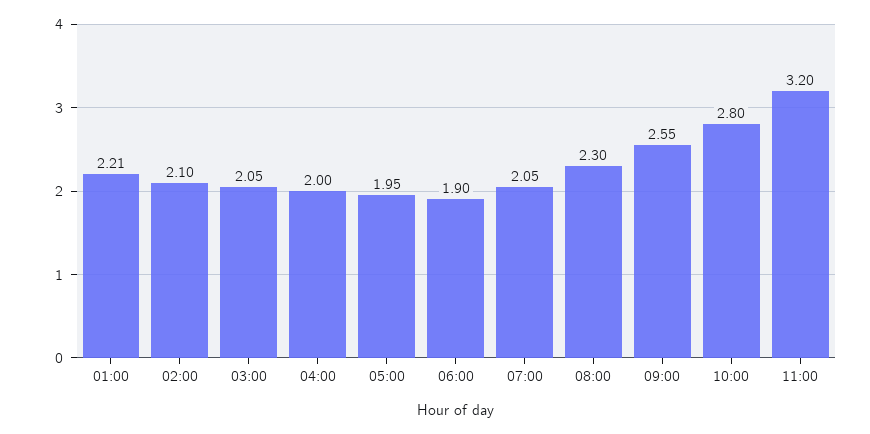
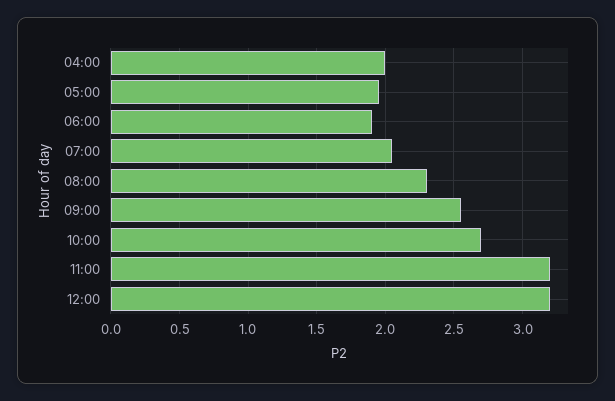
01:00: 2.21 -> none
02:00: 2.1 -> none
03:00: 2.05 -> none
10:00: 2.8 -> 2.7
12:00: none -> 3.2

